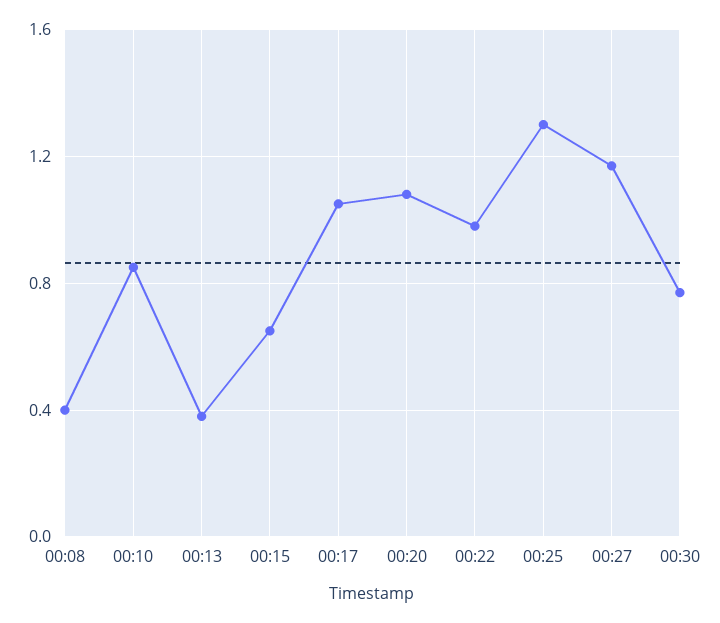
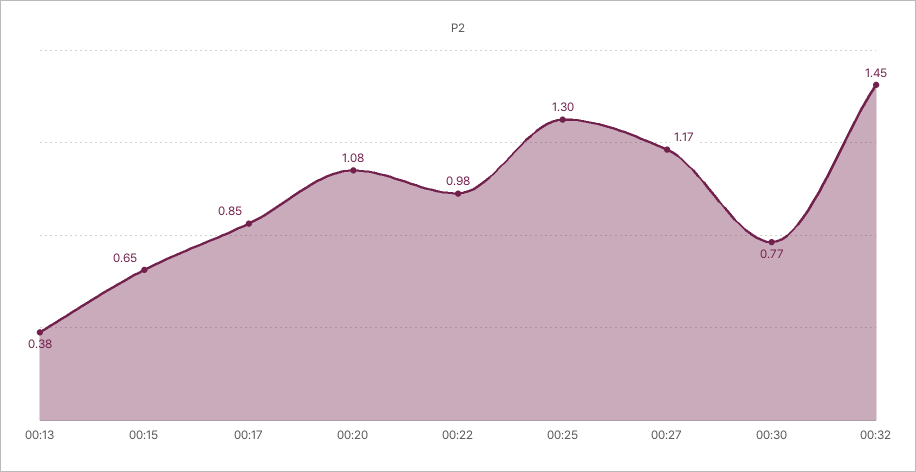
00:08: 0.4 -> none
00:10: 0.85 -> none
00:17: 1.05 -> 0.85
00:32: none -> 1.45

